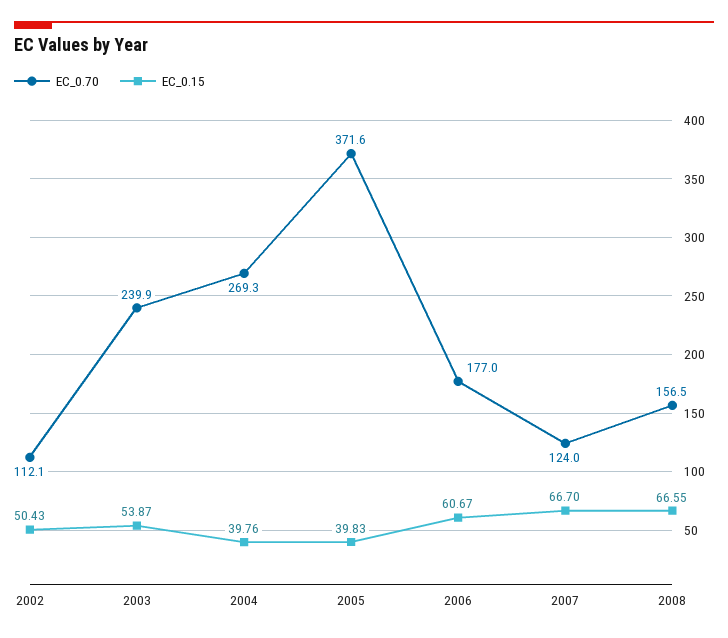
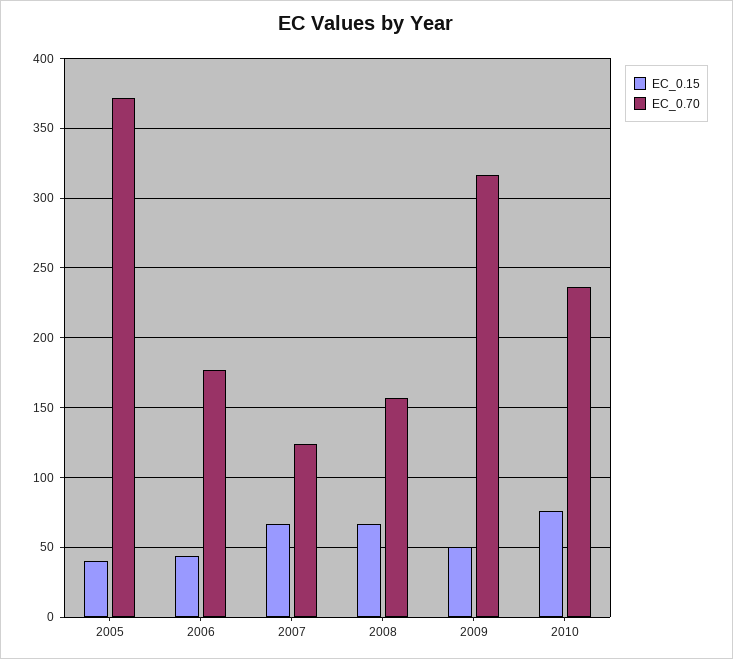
EC_0.70, 2002: 112.1 -> none
EC_0.15, 2002: 50.43 -> none
EC_0.70, 2003: 239.9 -> none
EC_0.15, 2003: 53.87 -> none
EC_0.70, 2004: 269.3 -> none
EC_0.15, 2004: 39.76 -> none
EC_0.15, 2006: 60.67 -> 45
EC_0.15, 2009: none -> 50
EC_0.70, 2009: none -> 315
EC_0.15, 2010: none -> 75
EC_0.70, 2010: none -> 235

